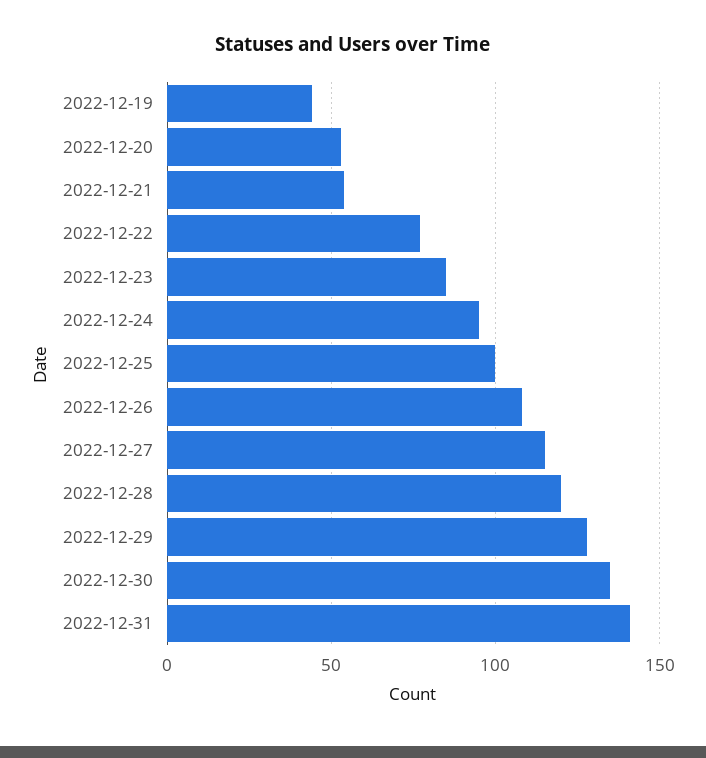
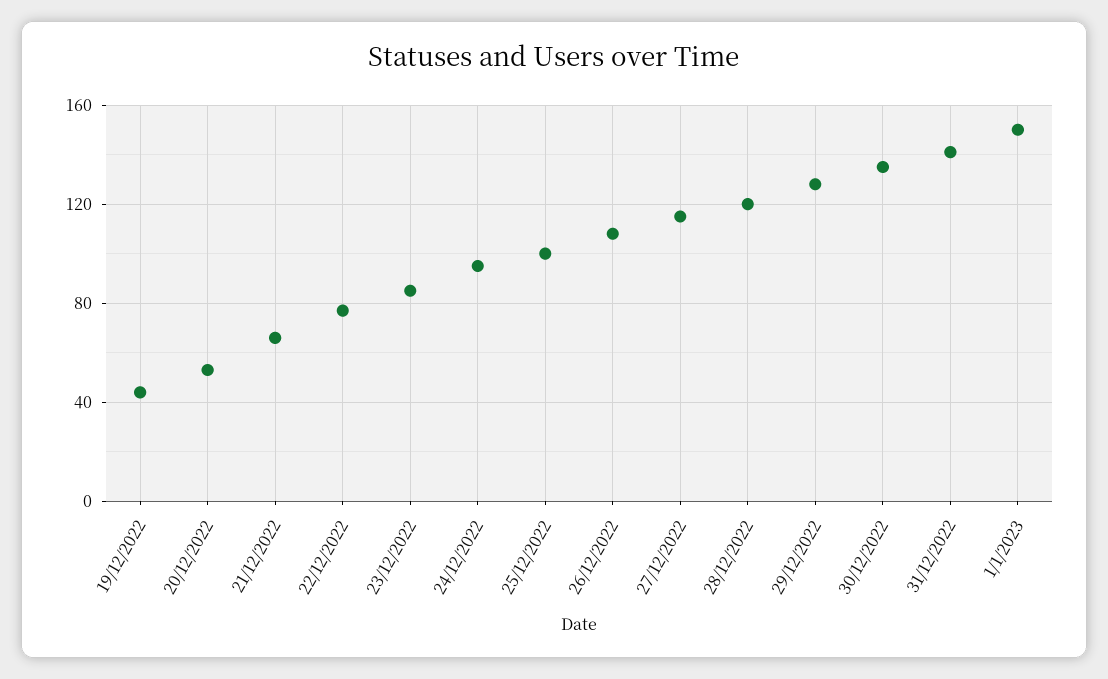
2022-12-21: 55 -> 65
1/1/2023: none -> 150

